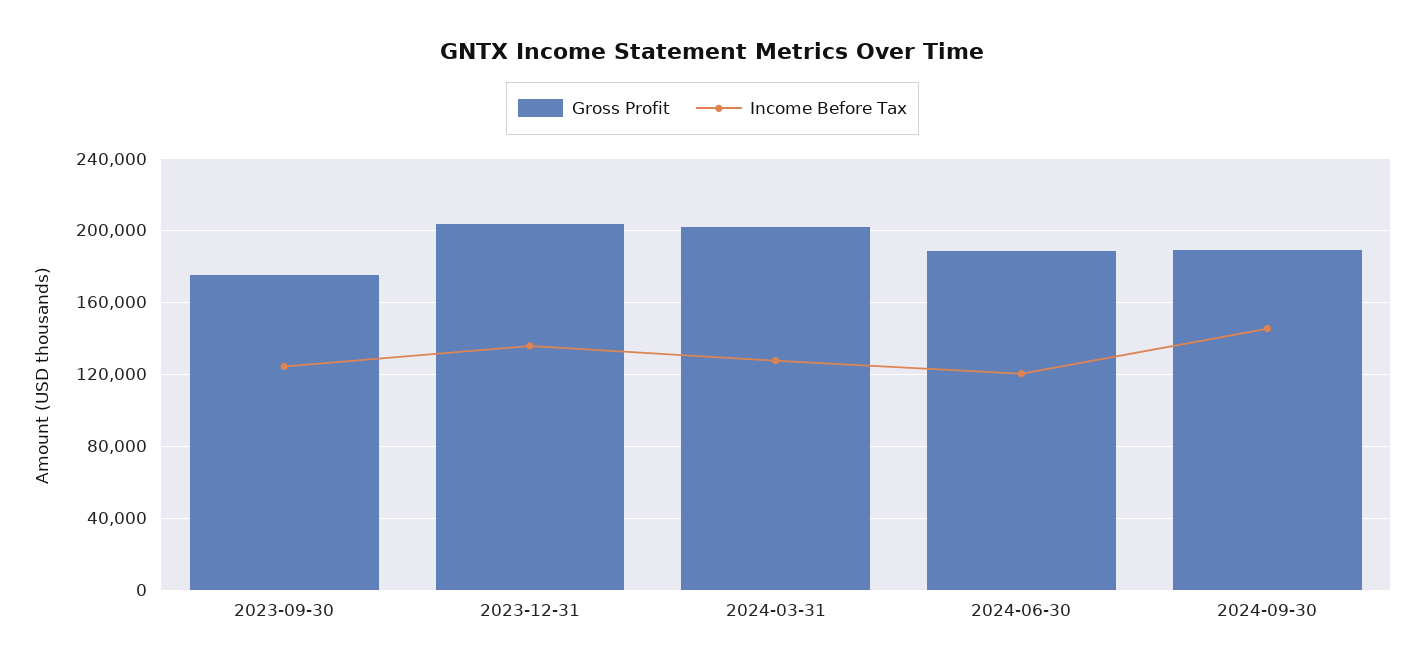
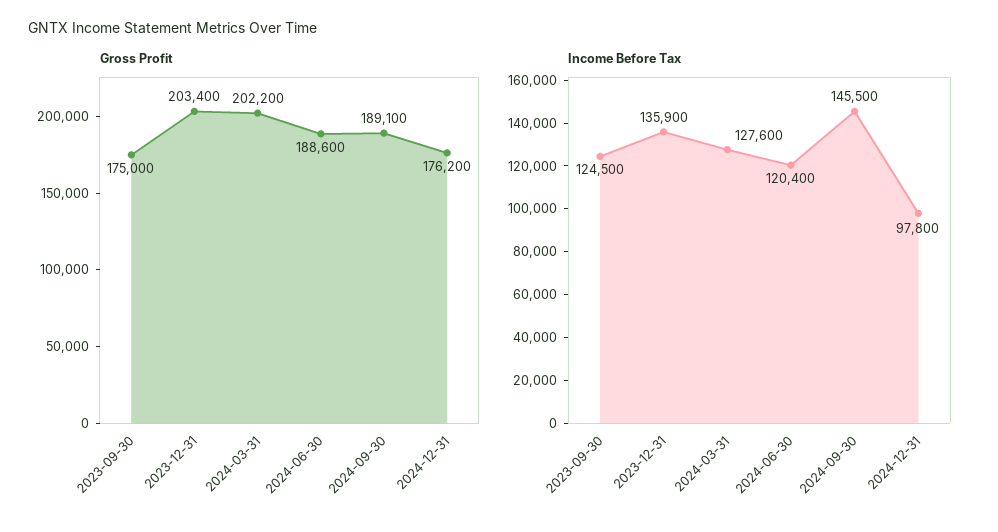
Gross Profit, 2024-12-31: none -> 176200
Income Before Tax, 2024-12-31: none -> 97800

